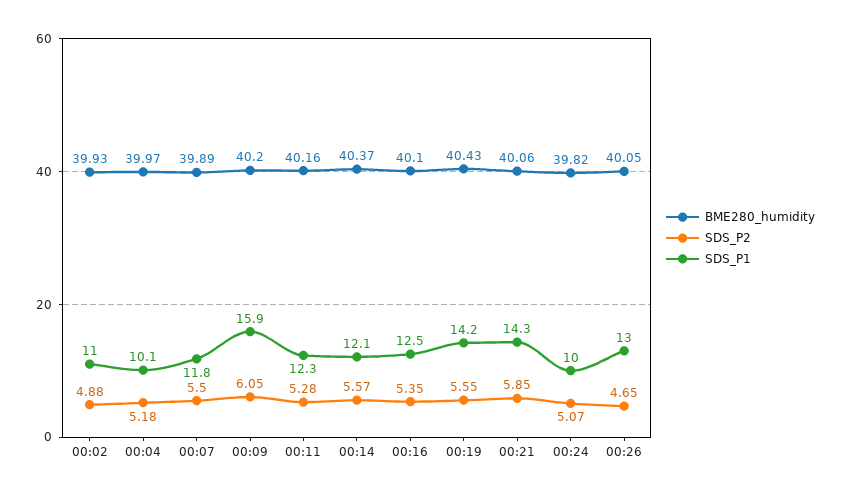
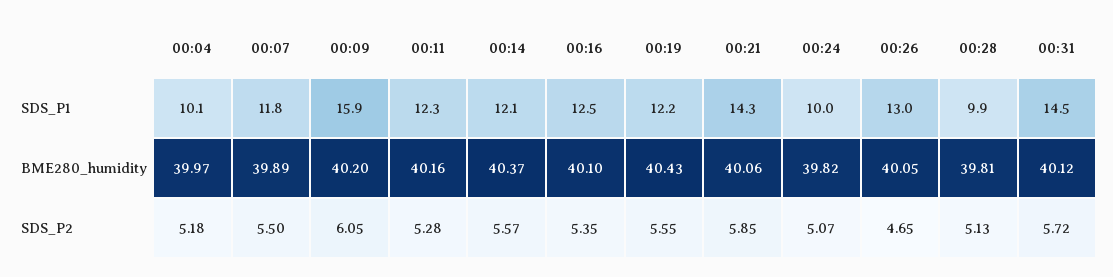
BME280_humidity, 00:02: 39.93 -> none
SDS_P2, 00:02: 4.88 -> none
SDS_P1, 00:02: 11 -> none
SDS_P1, 00:19: 14.2 -> 12.2
SDS_P1, 00:28: none -> 9.9
SDS_P1, 00:31: none -> 14.5
BME280_humidity, 00:28: none -> 39.81
BME280_humidity, 00:31: none -> 40.12
SDS_P2, 00:28: none -> 5.13
SDS_P2, 00:31: none -> 5.72

